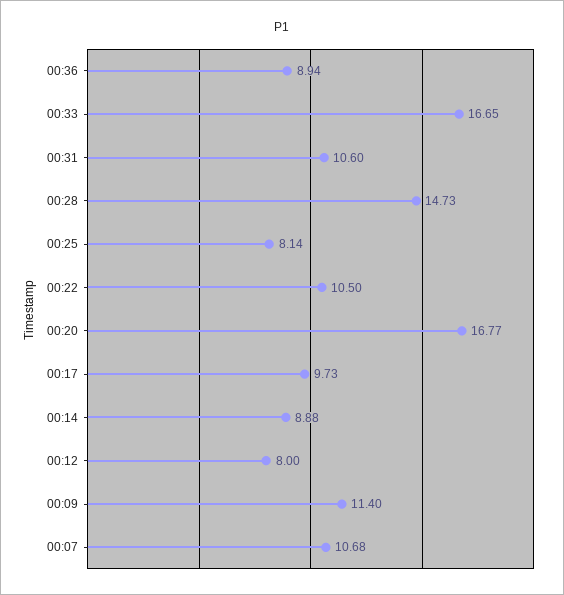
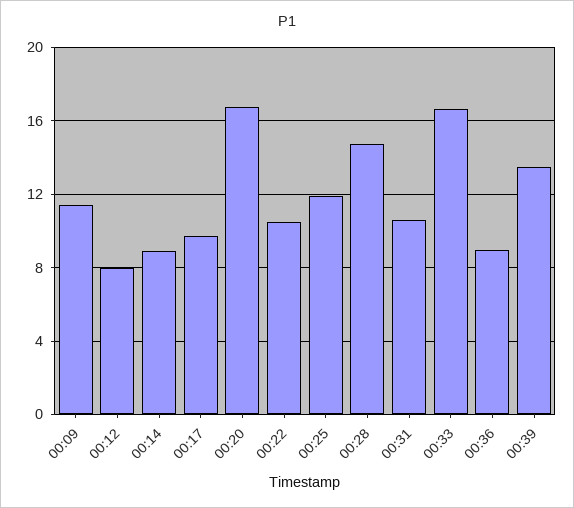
00:25: 8.14 -> 12
00:07: 10.68 -> none
00:39: none -> 13.5

